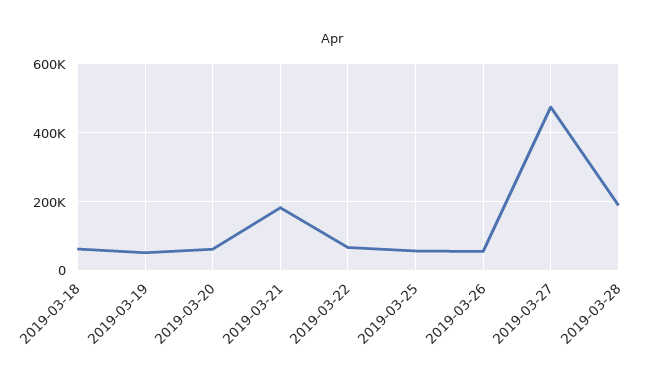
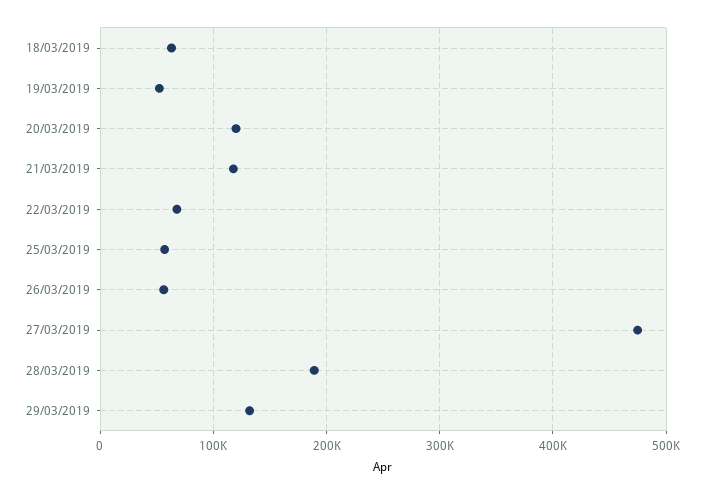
2019-03-20: 60000 -> 120000
2019-03-21: 180000 -> 120000
29/03/2019: none -> 130000

